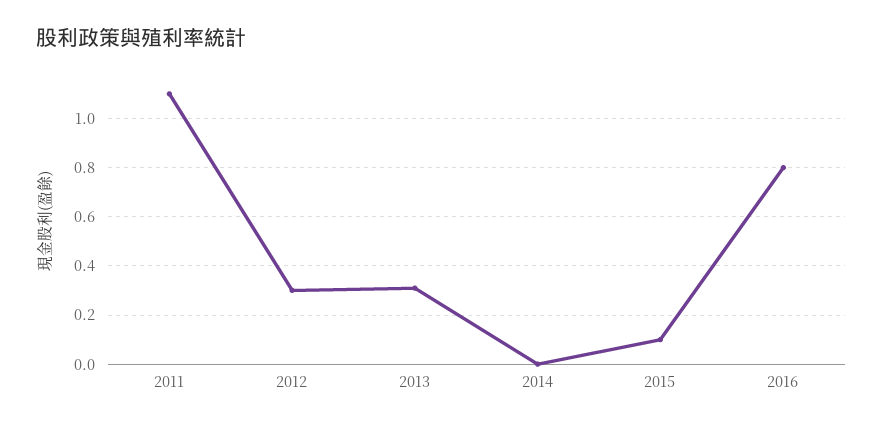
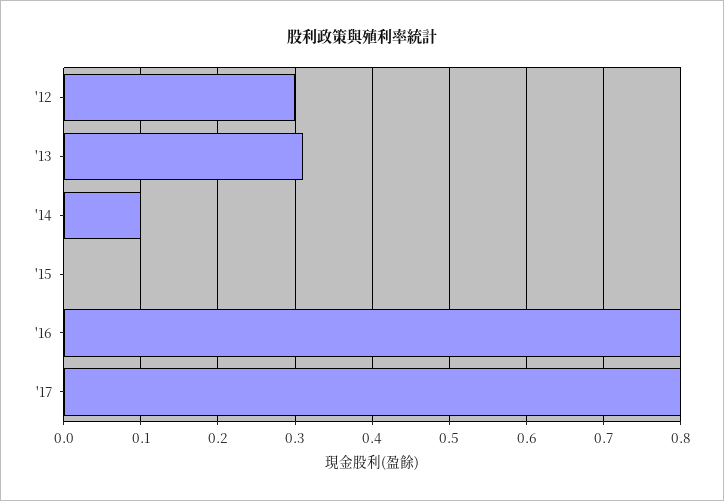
2011: 1.1 -> none
2014: 0 -> 0.1
2015: 0.1 -> 0
'17: none -> 0.8

